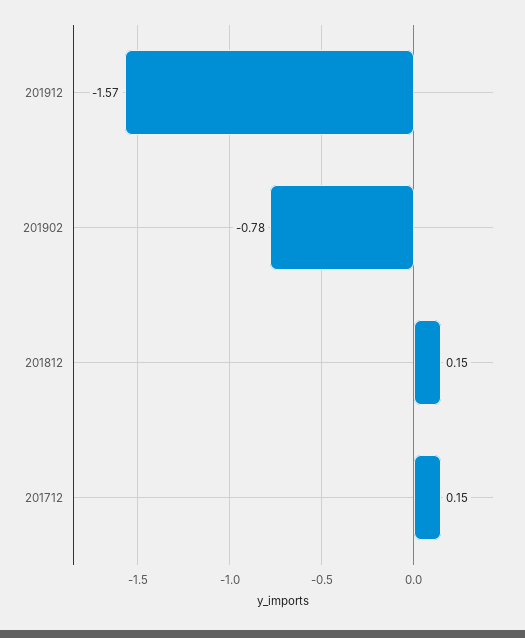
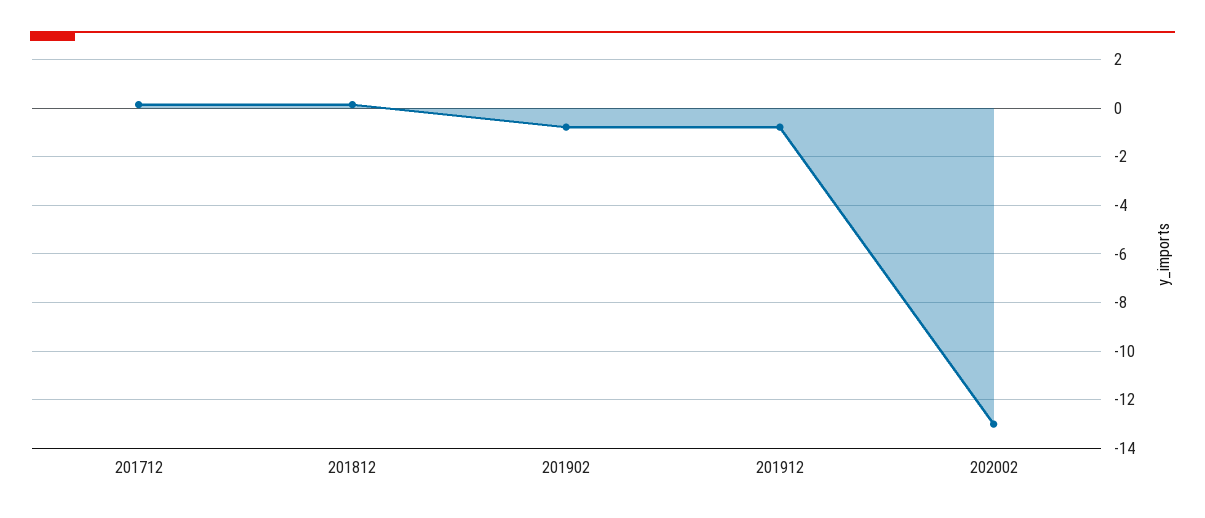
201912: -1.57 -> -0.75
202002: none -> -13

